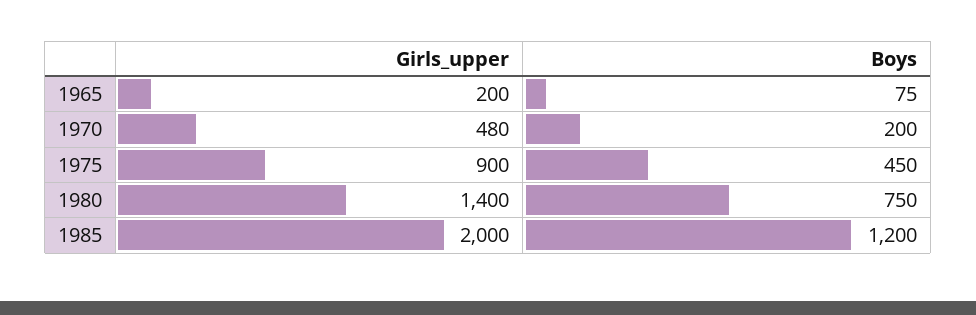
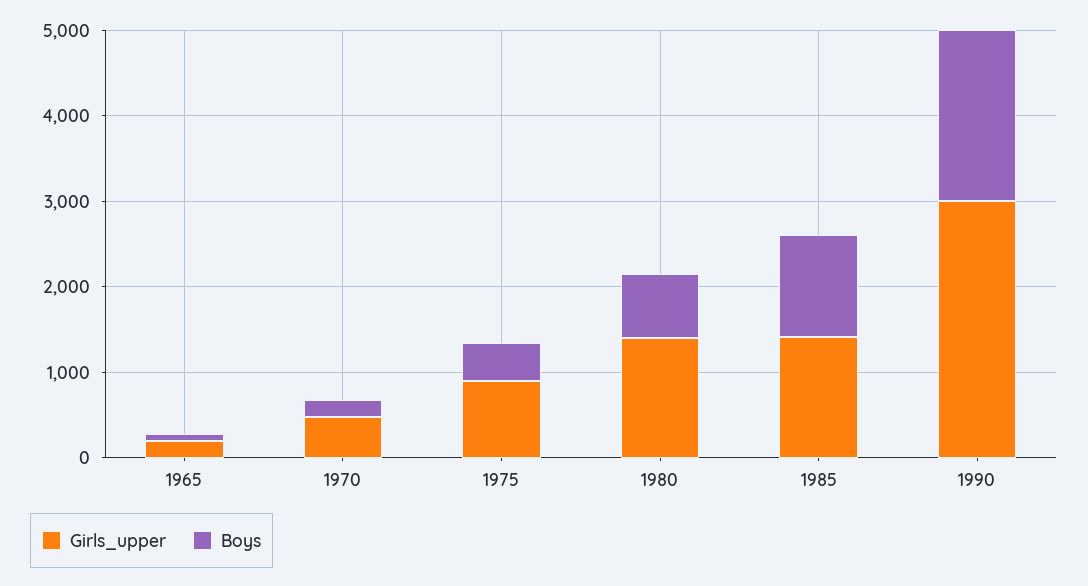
Girls_upper, 1985: 2000 -> 1400
Girls_upper, 1990: none -> 3000
Boys, 1990: none -> 2000

